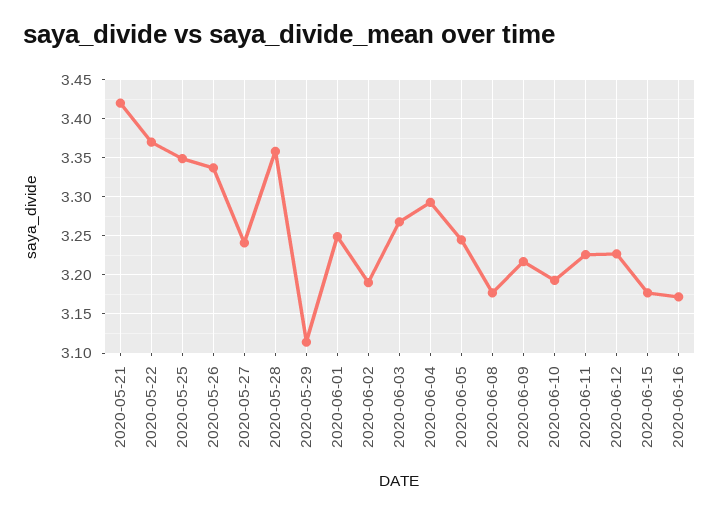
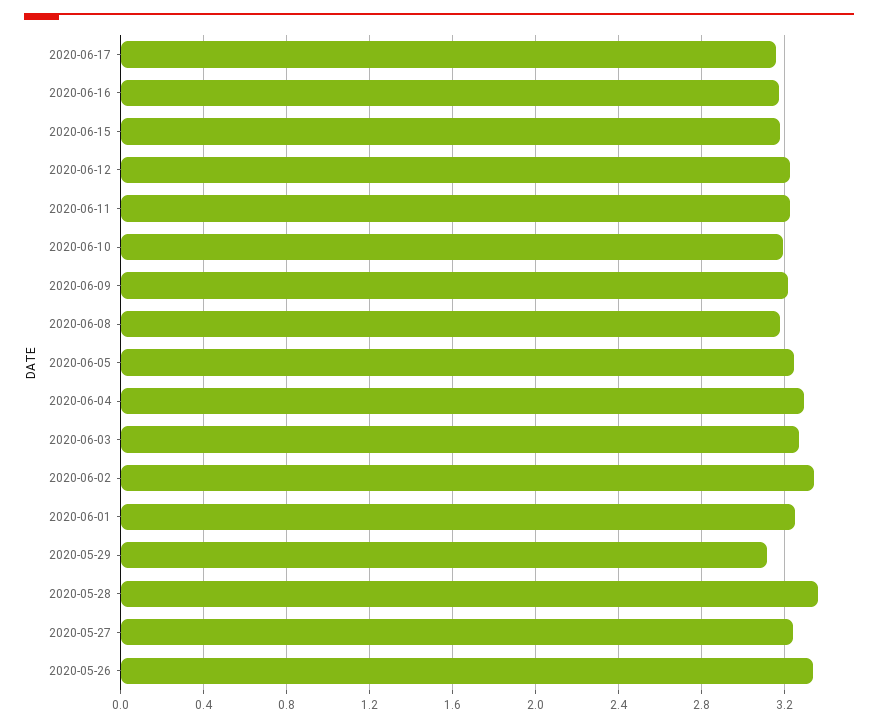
2020-05-21: 3.42 -> none
2020-05-22: 3.37 -> none
2020-05-25: 3.35 -> none
2020-06-02: 3.19 -> 3.35
2020-06-17: none -> 3.15

